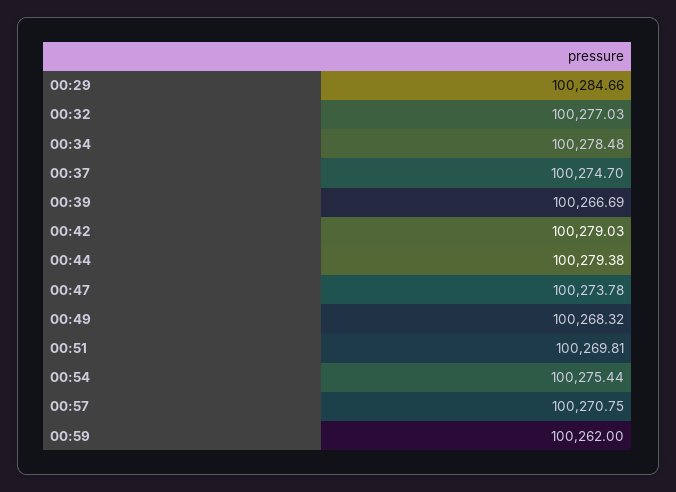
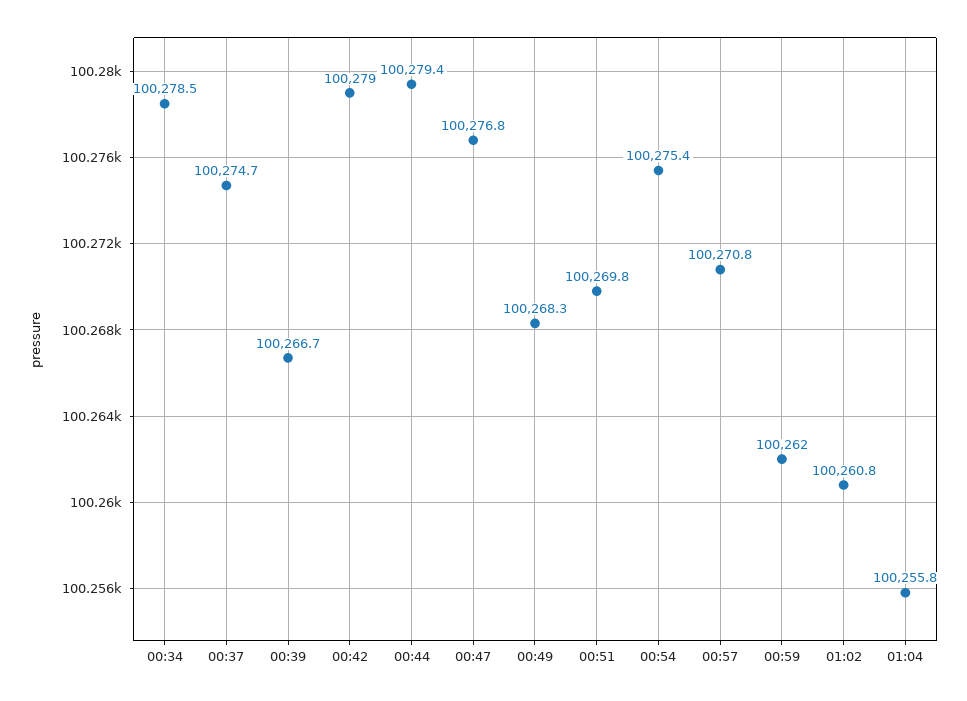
00:29: 100284.66 -> none
00:32: 100277.03 -> none
00:47: 100273.78 -> 100276.8
01:02: none -> 100260.8
01:04: none -> 100255.8

